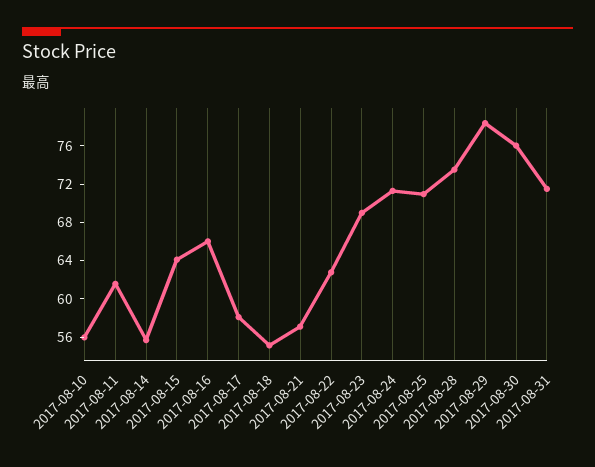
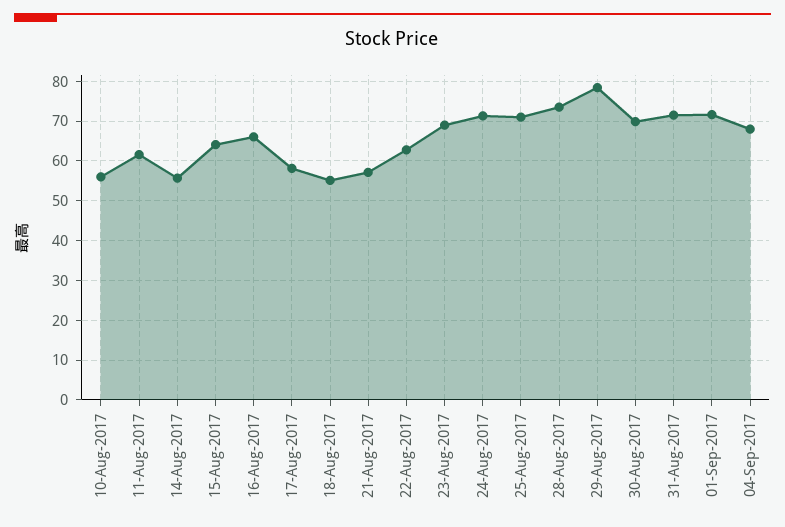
2017-08-30: 76 -> 70
01-Sep-2017: none -> 72
04-Sep-2017: none -> 68

